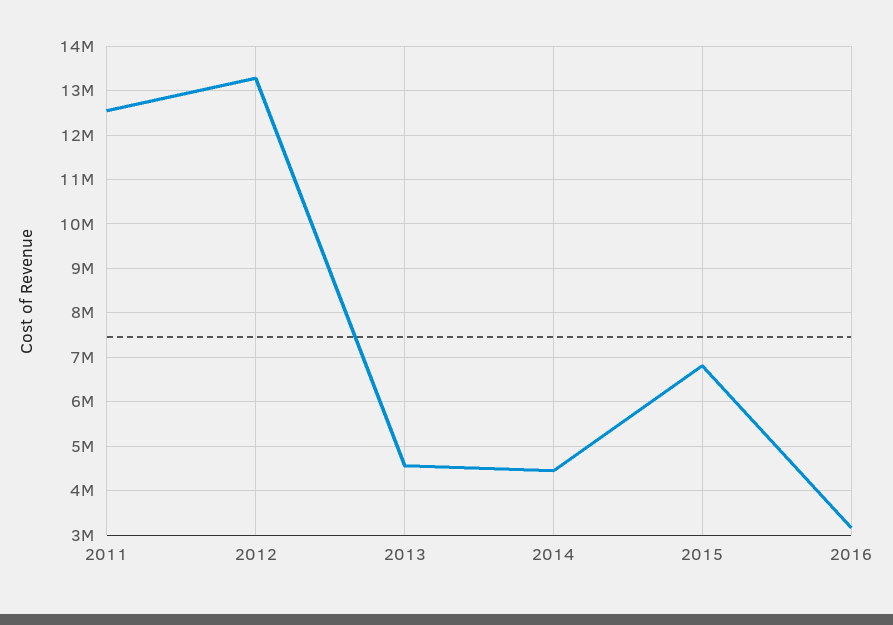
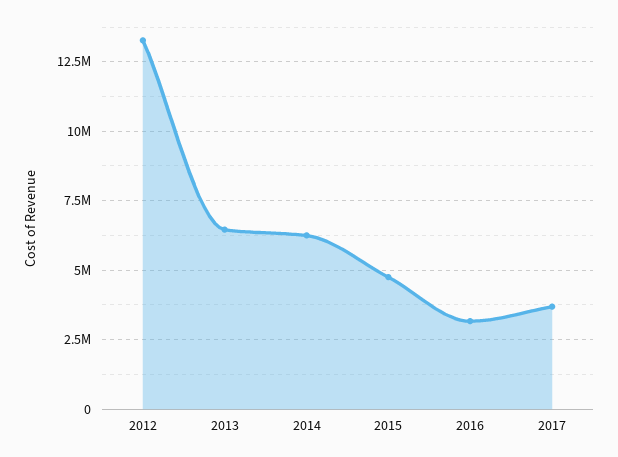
2011: 12600000 -> none
2013: 4600000 -> 6500000
2014: 4400000 -> 6250000
2015: 6800000 -> 4750000
2017: none -> 3750000

